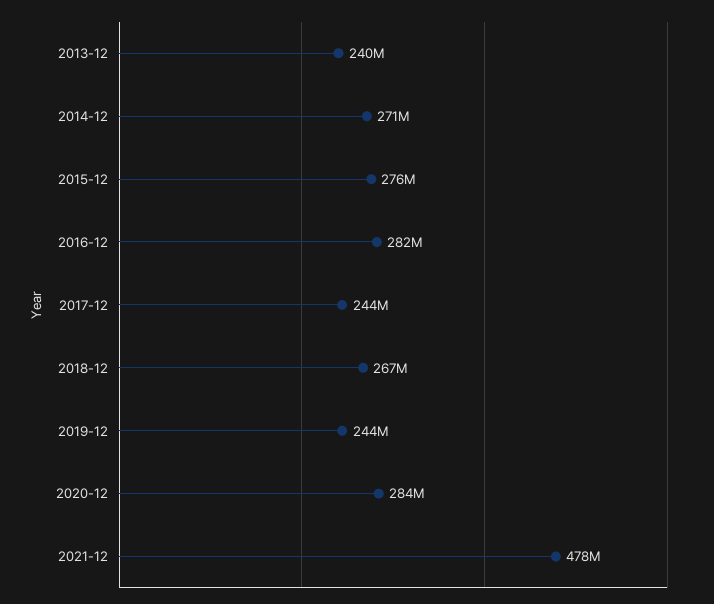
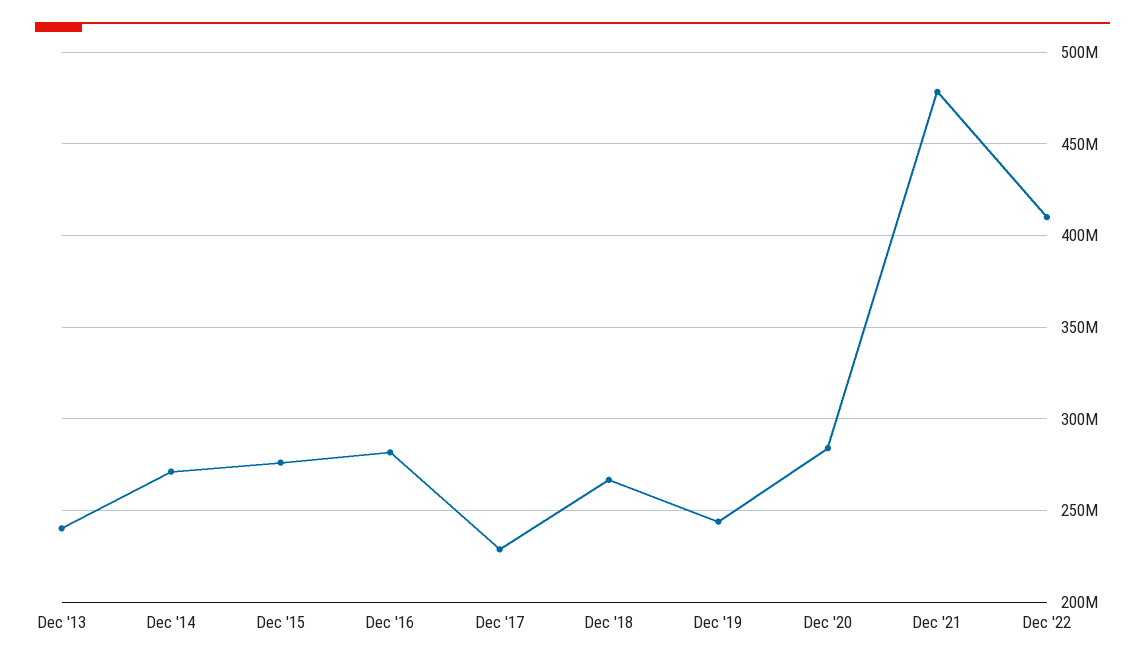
2017-12: 244000000 -> 230000000
Dec '22: none -> 410000000

